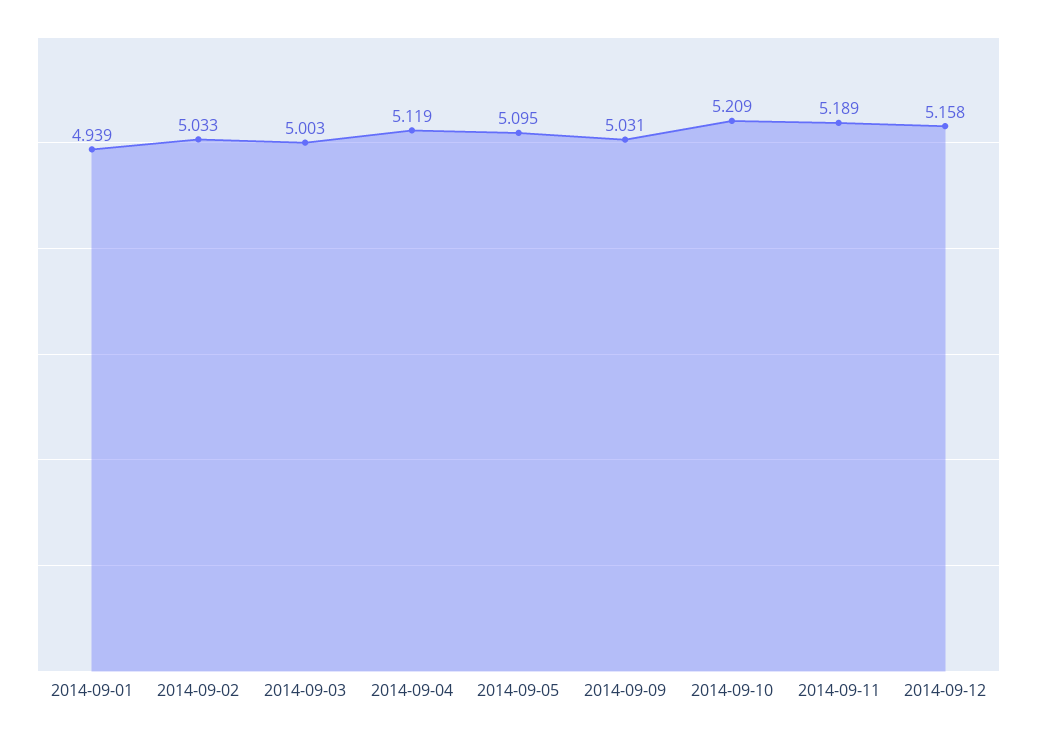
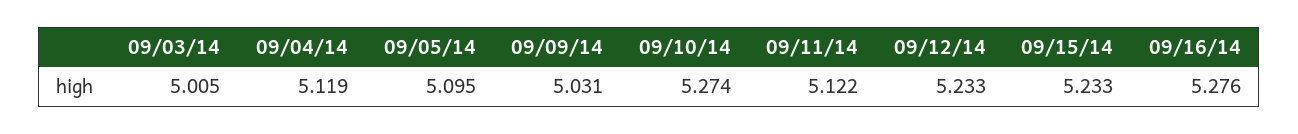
2014-09-01: 4.939 -> none
2014-09-02: 5.033 -> none
2014-09-03: 5.003 -> 5.005
2014-09-10: 5.209 -> 5.274
2014-09-11: 5.189 -> 5.122
2014-09-12: 5.158 -> 5.233
09/15/14: none -> 5.233
09/16/14: none -> 5.276

